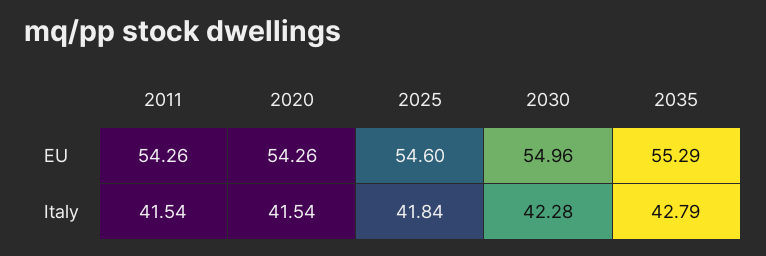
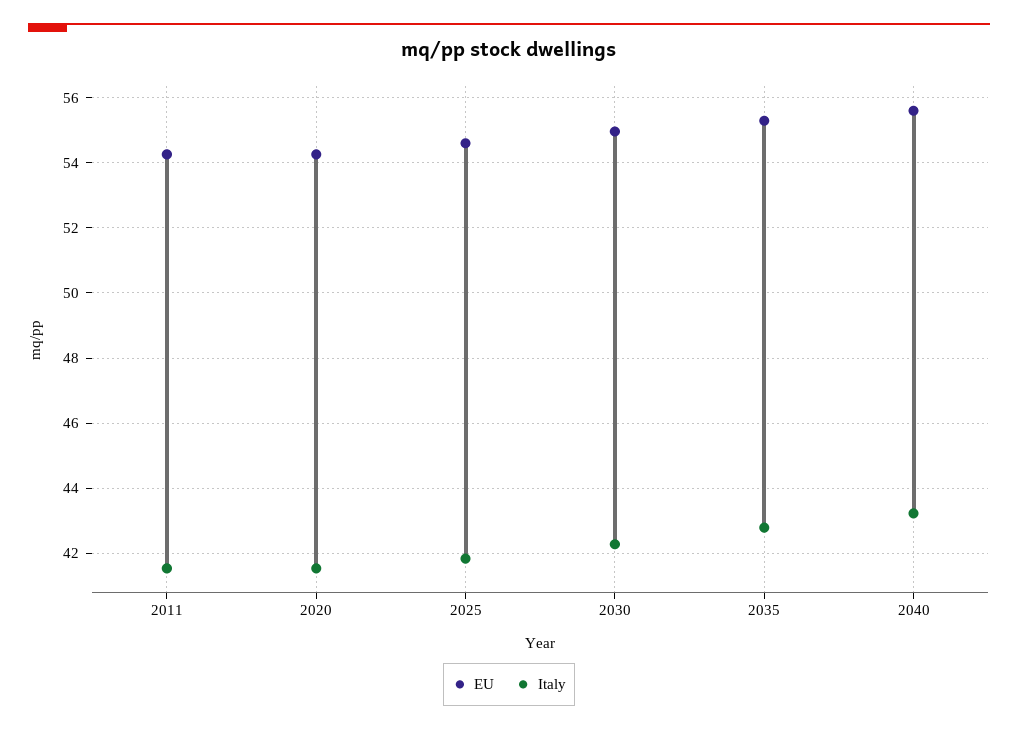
EU, 2040: none -> 55.6
Italy, 2040: none -> 43.2

